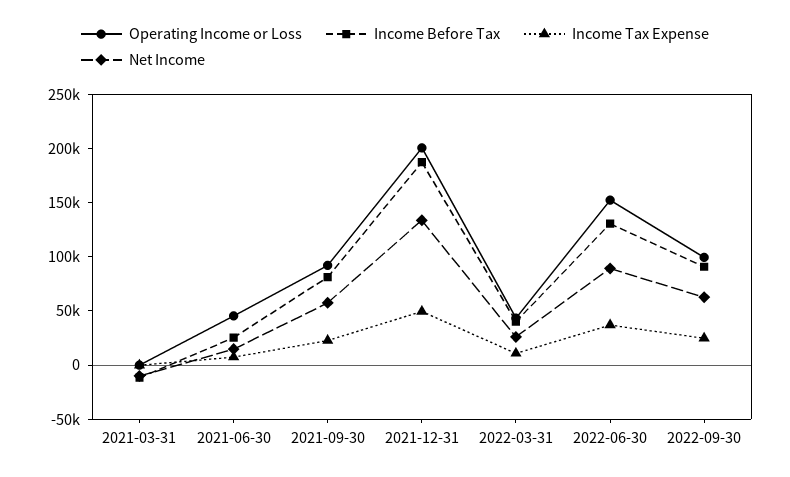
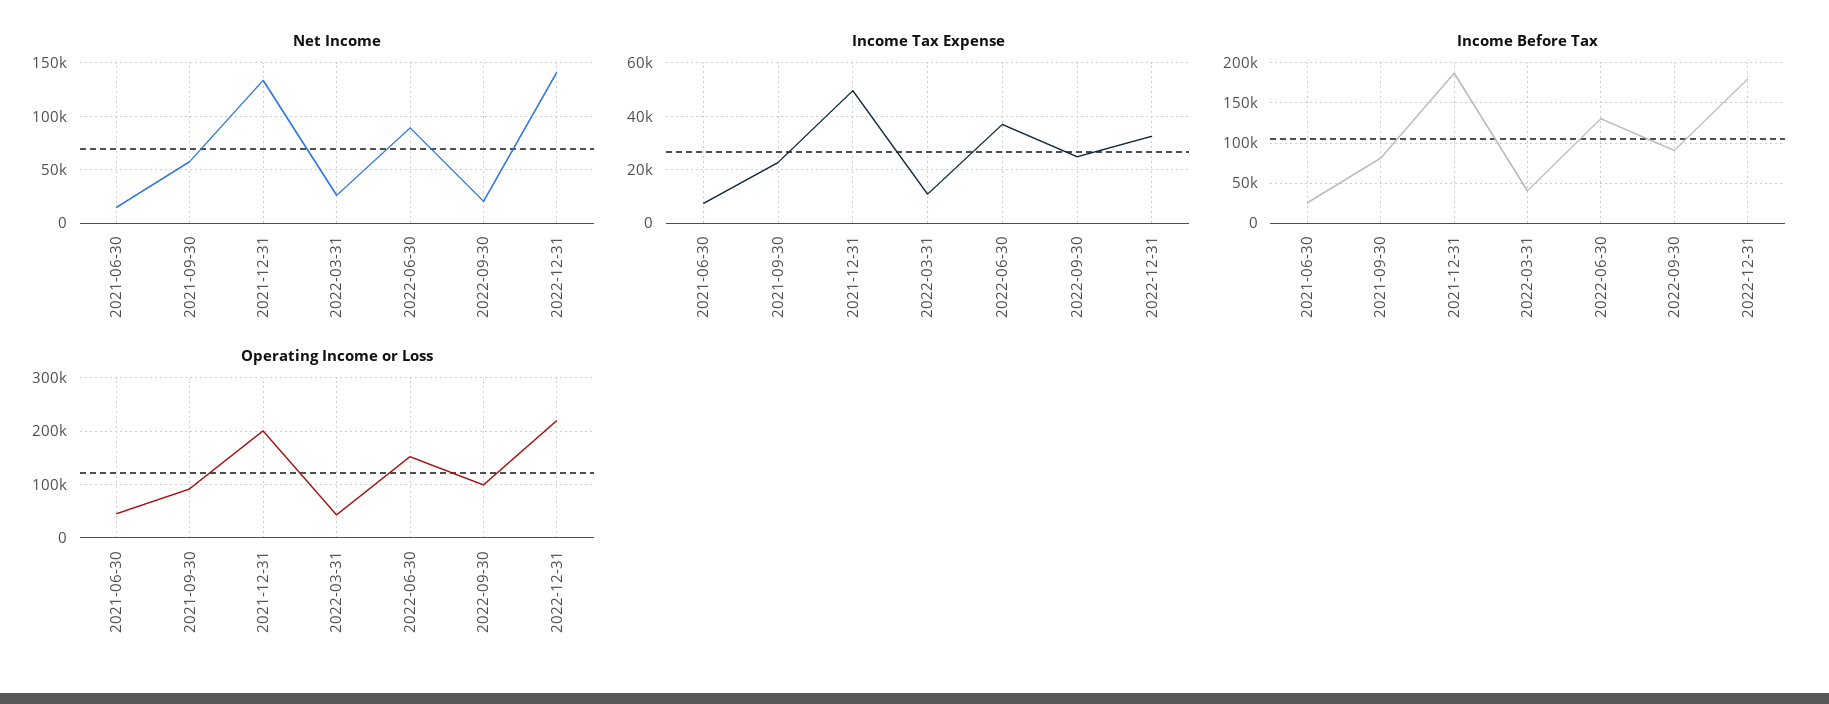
Operating Income or Loss, 2021-03-31: 0 -> none
Income Before Tax, 2021-03-31: -10000 -> none
Income Tax Expense, 2021-03-31: 0 -> none
Net Income, 2021-03-31: -10000 -> none
Net Income, 2022-09-30: 60000 -> 20000
Net Income, 2022-12-31: none -> 140000
Income Tax Expense, 2022-12-31: none -> 32500
Income Before Tax, 2022-12-31: none -> 180000
Operating Income or Loss, 2022-12-31: none -> 220000

